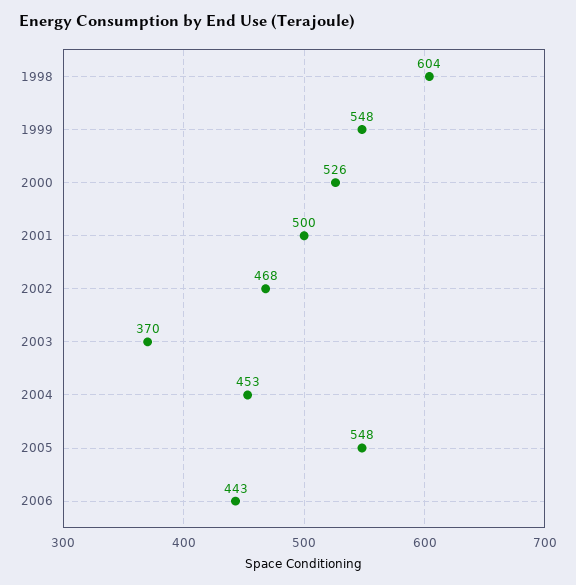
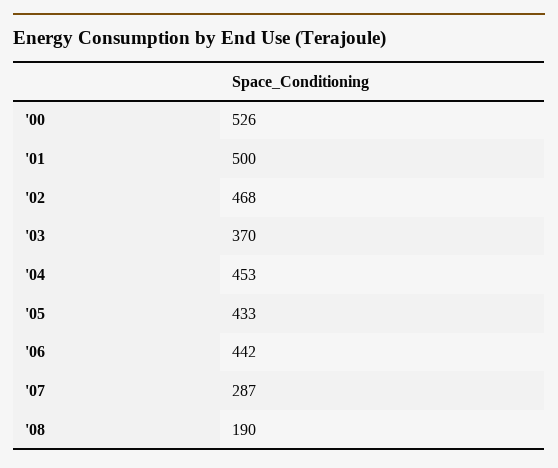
1998: 604 -> none
1999: 548 -> none
2005: 548 -> 433
2006: 443 -> 442
'07: none -> 287
'08: none -> 190

